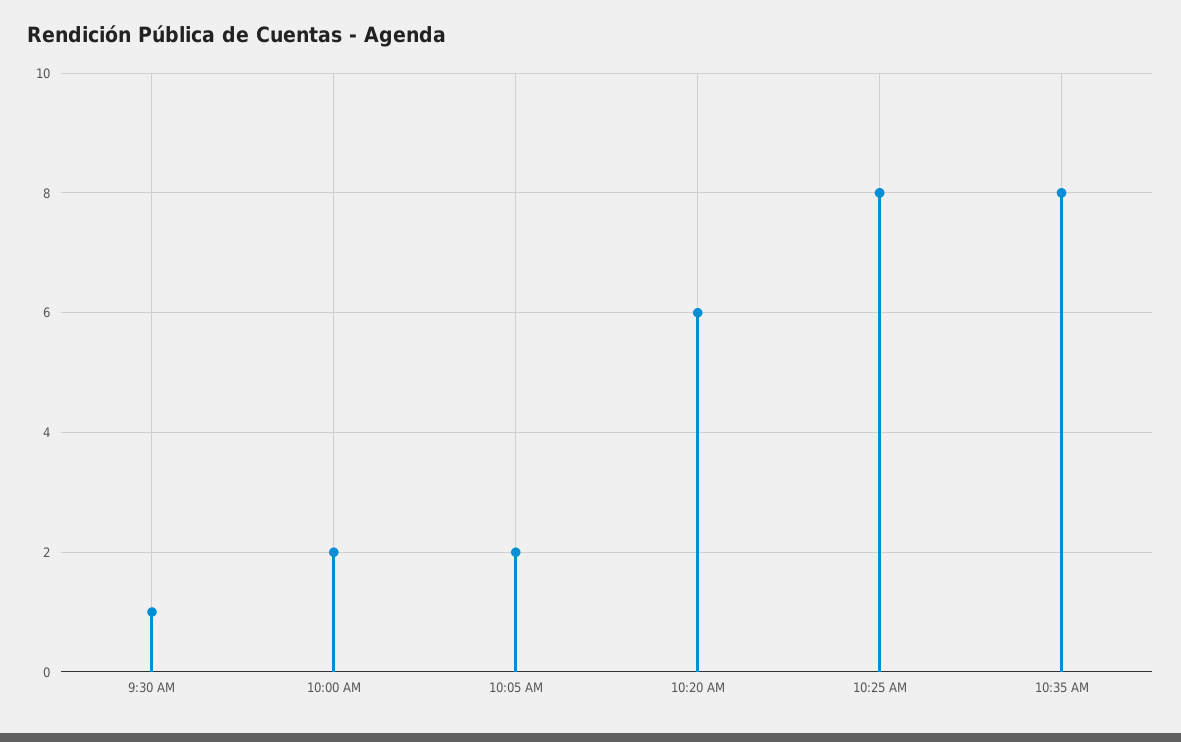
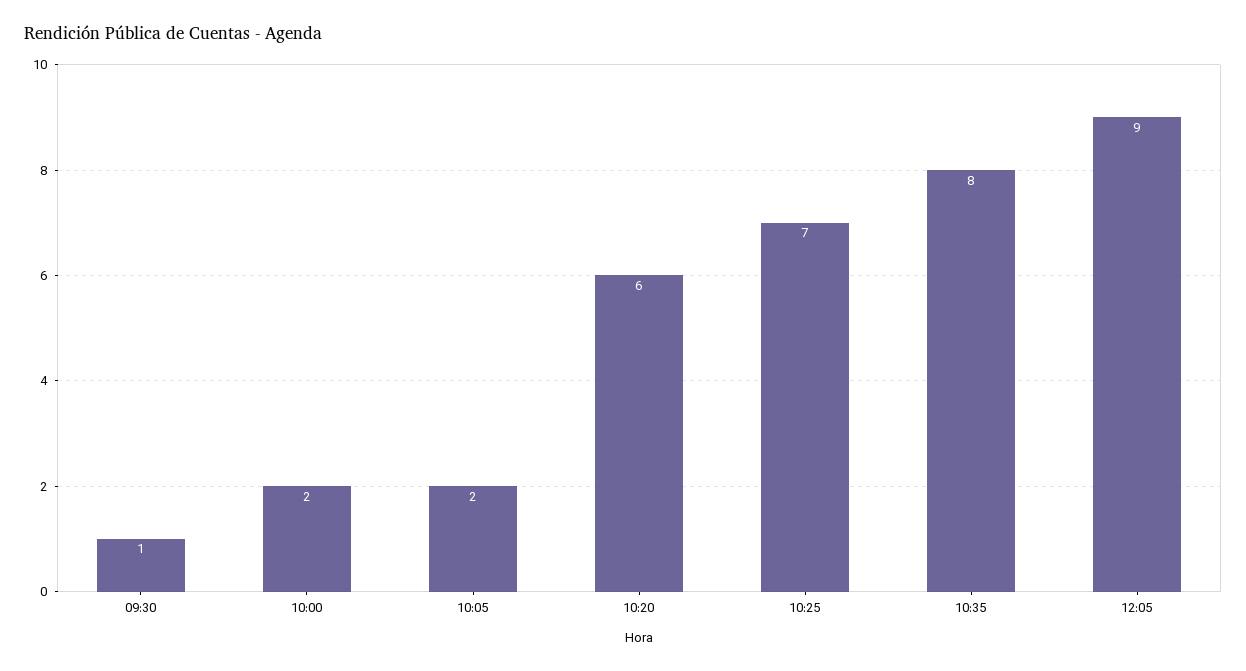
10:25 AM: 8 -> 7
12:05: none -> 9

